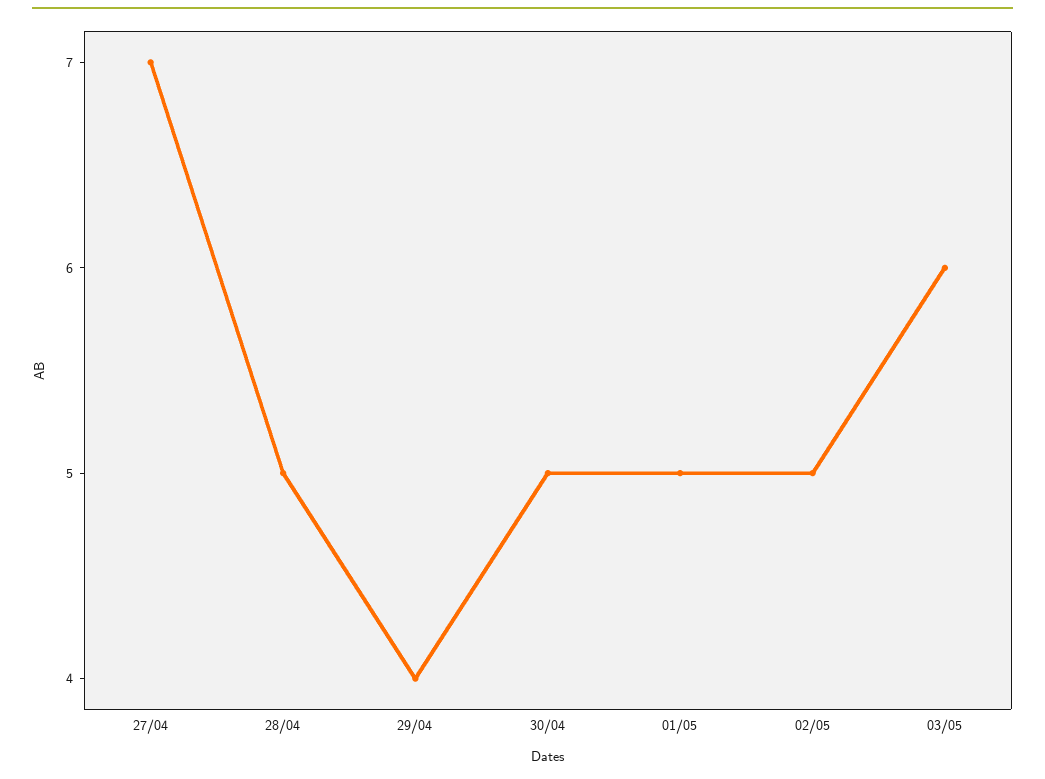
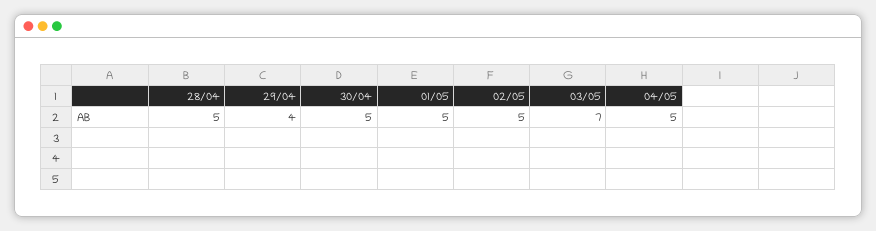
27/04: 7 -> none
03/05: 6 -> 7
04/05: none -> 5

